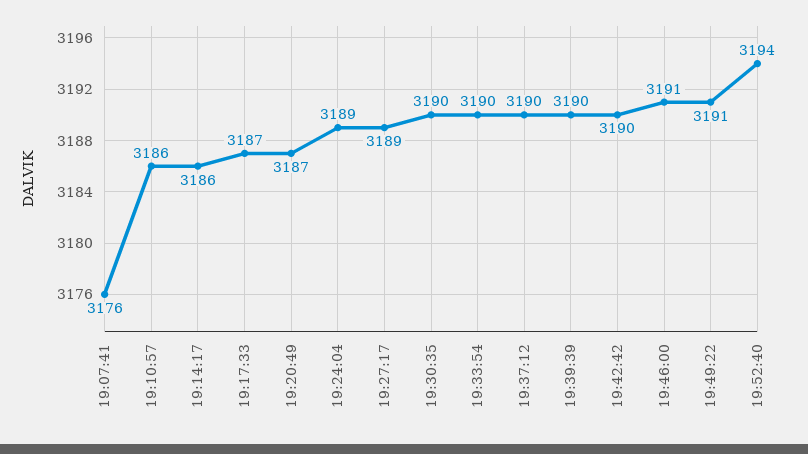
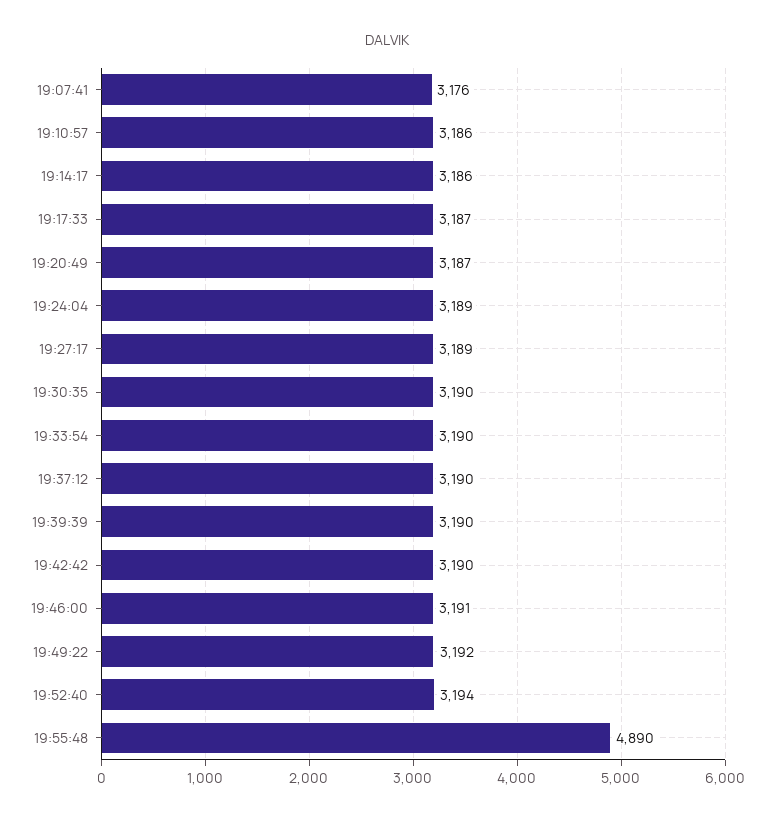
19:49:22: 3191 -> 3192
19:55:48: none -> 4890

